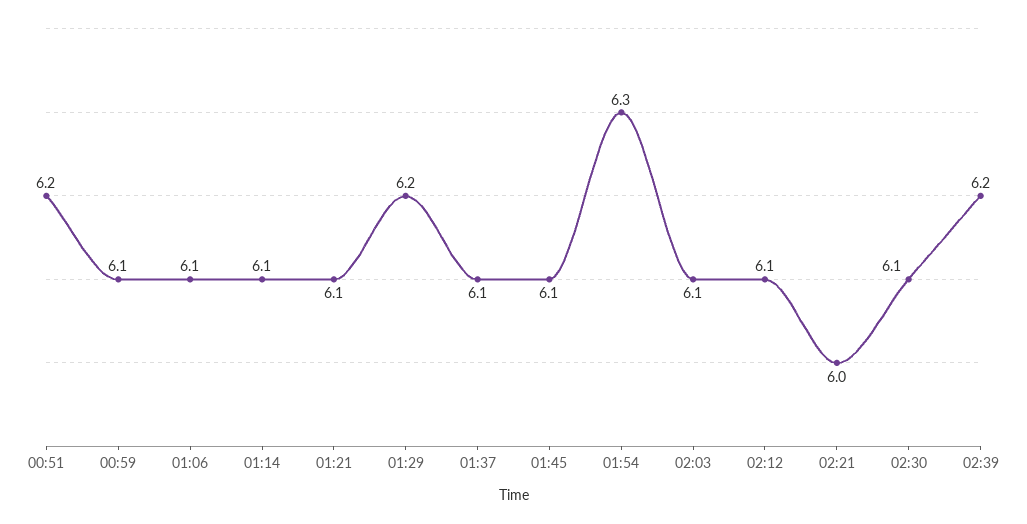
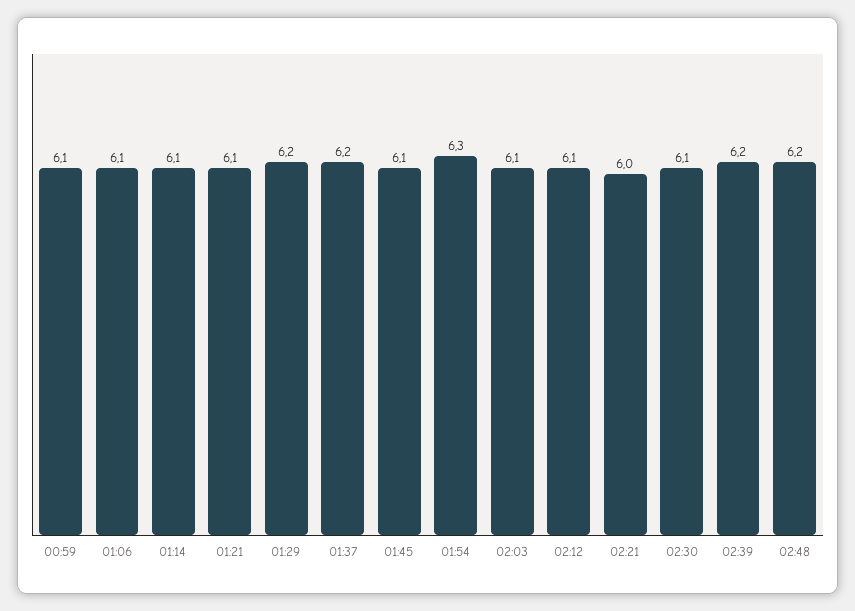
00:51: 6.2 -> none
01:37: 6.1 -> 6.2
02:48: none -> 6.2

